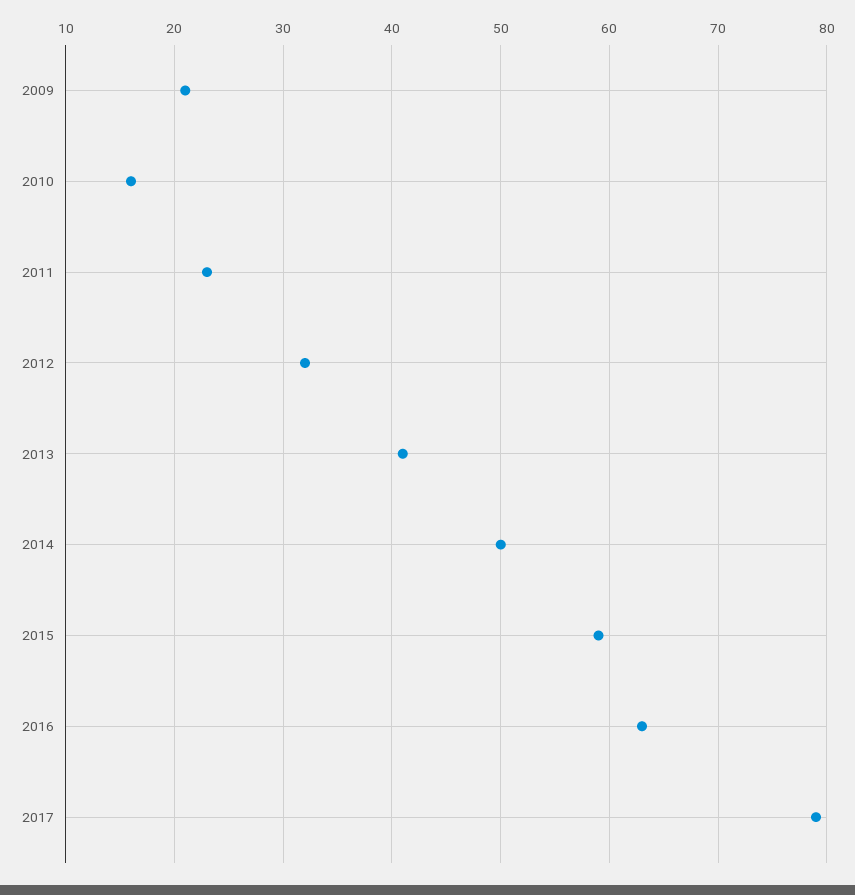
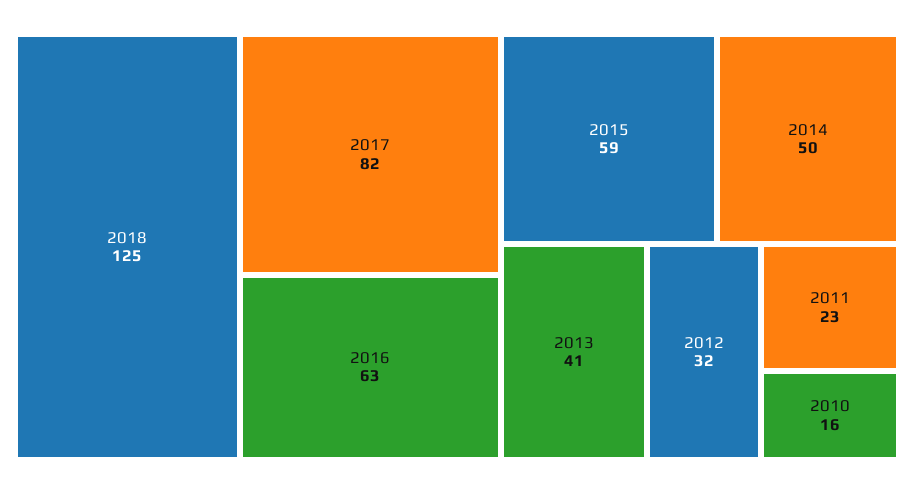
2009: 21 -> none
2017: 79 -> 82
2018: none -> 125

